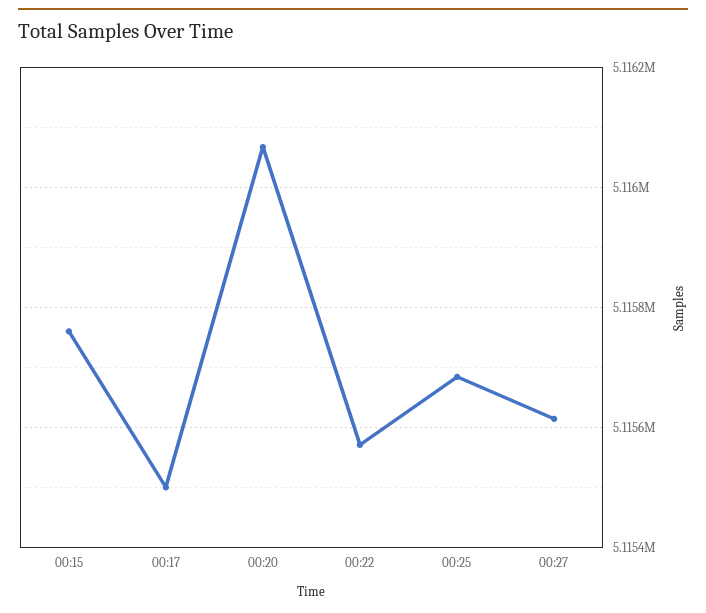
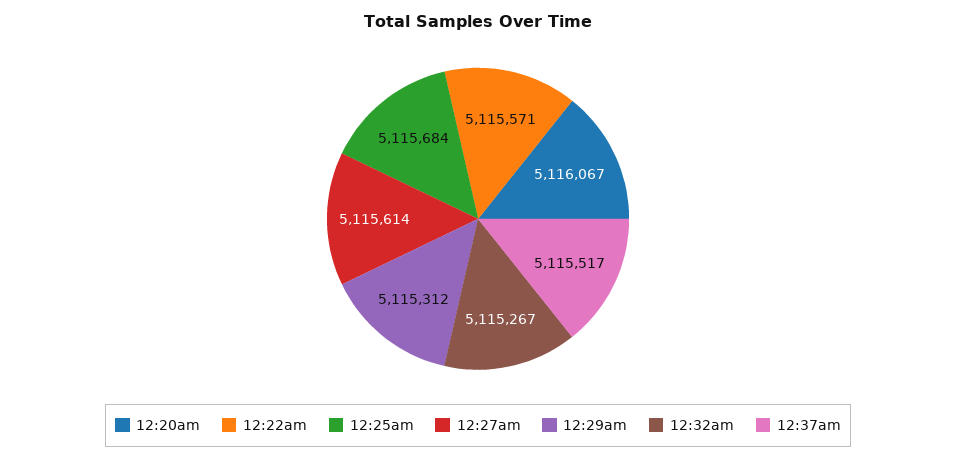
00:15: 5115760 -> none
00:17: 5115500 -> none
12:29am: none -> 5115312
12:32am: none -> 5115267
12:37am: none -> 5115517

